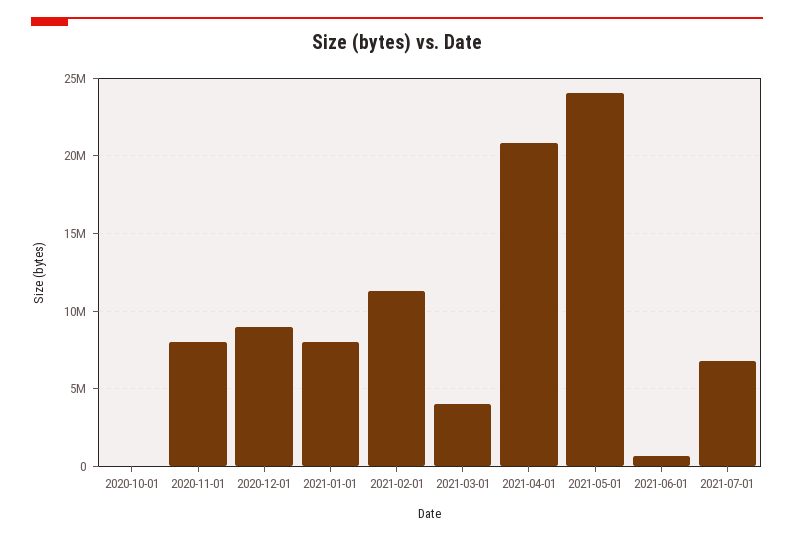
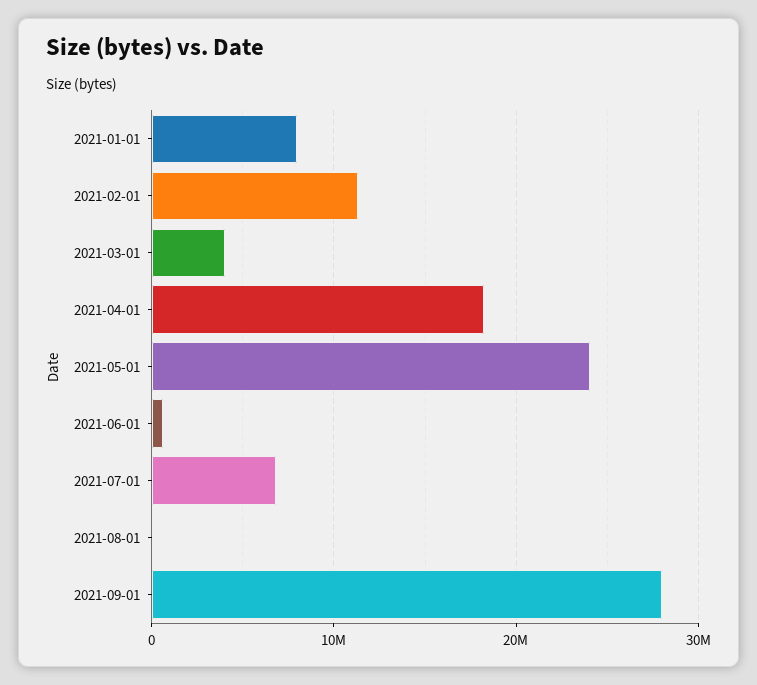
2020-10-01: 0 -> none
2020-11-01: 8000000 -> none
2020-12-01: 9000000 -> none
2021-04-01: 21000000 -> 18000000
2021-08-01: none -> 0
2021-09-01: none -> 28000000

